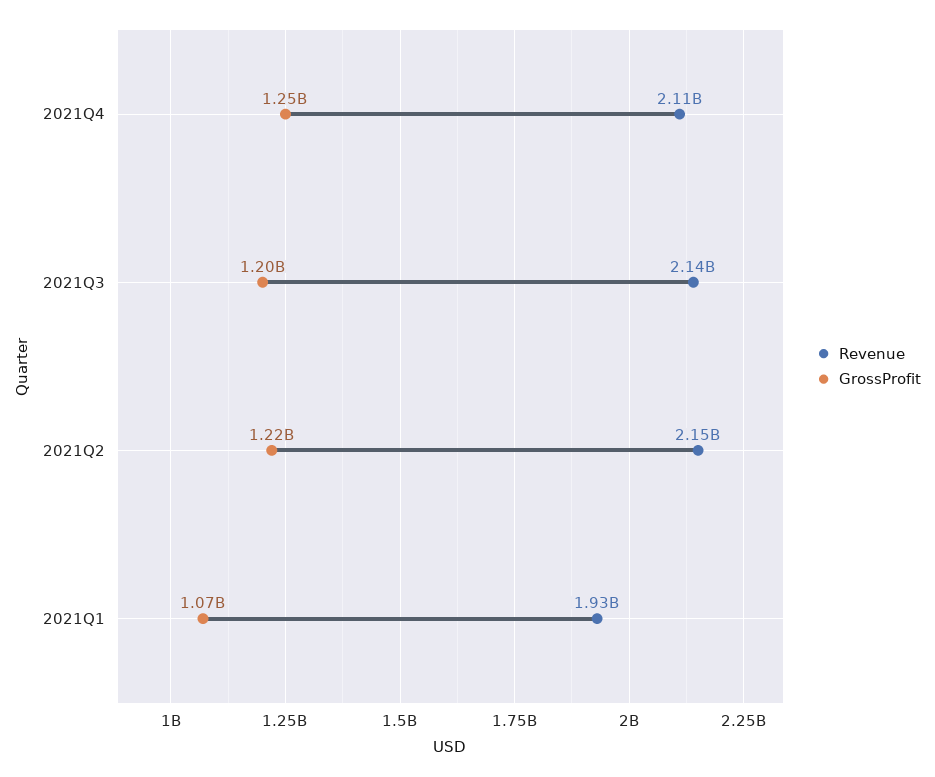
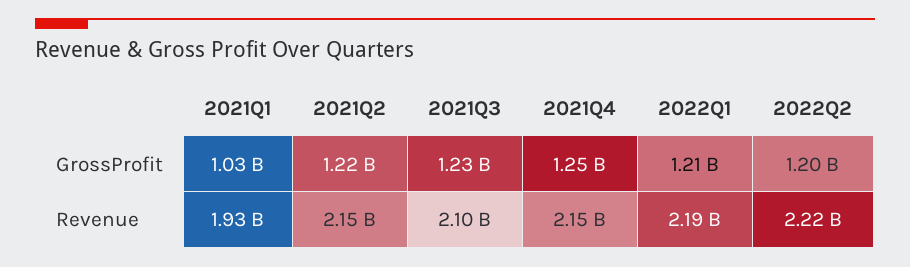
Revenue, 2021Q4: 2110000000 -> 2150000000
Revenue, 2021Q3: 2140000000 -> 2100000000
GrossProfit, 2021Q3: 1200000000 -> 1230000000
GrossProfit, 2021Q1: 1070000000 -> 1030000000
GrossProfit, 2022Q1: none -> 1210000000
GrossProfit, 2022Q2: none -> 1200000000
Revenue, 2022Q1: none -> 2190000000
Revenue, 2022Q2: none -> 2220000000

